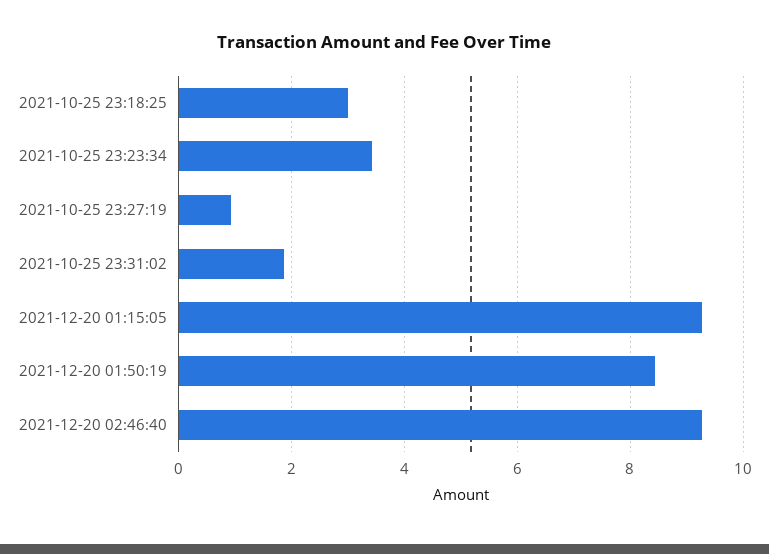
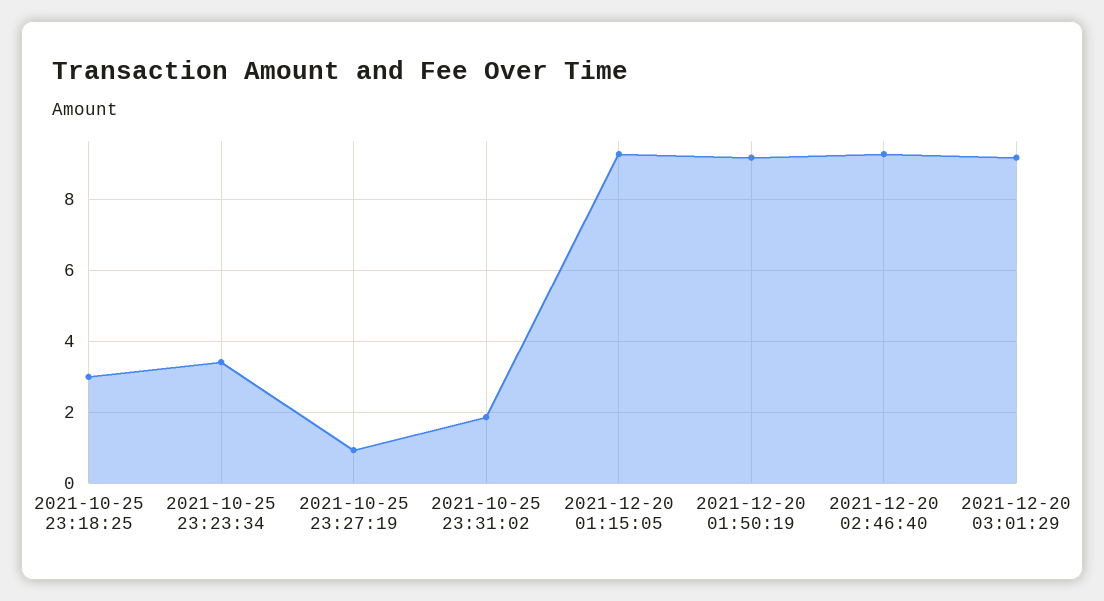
2021-12-20 01:50:19: 8.4 -> 9.2
2021-12-20 03:01:29: none -> 9.2

